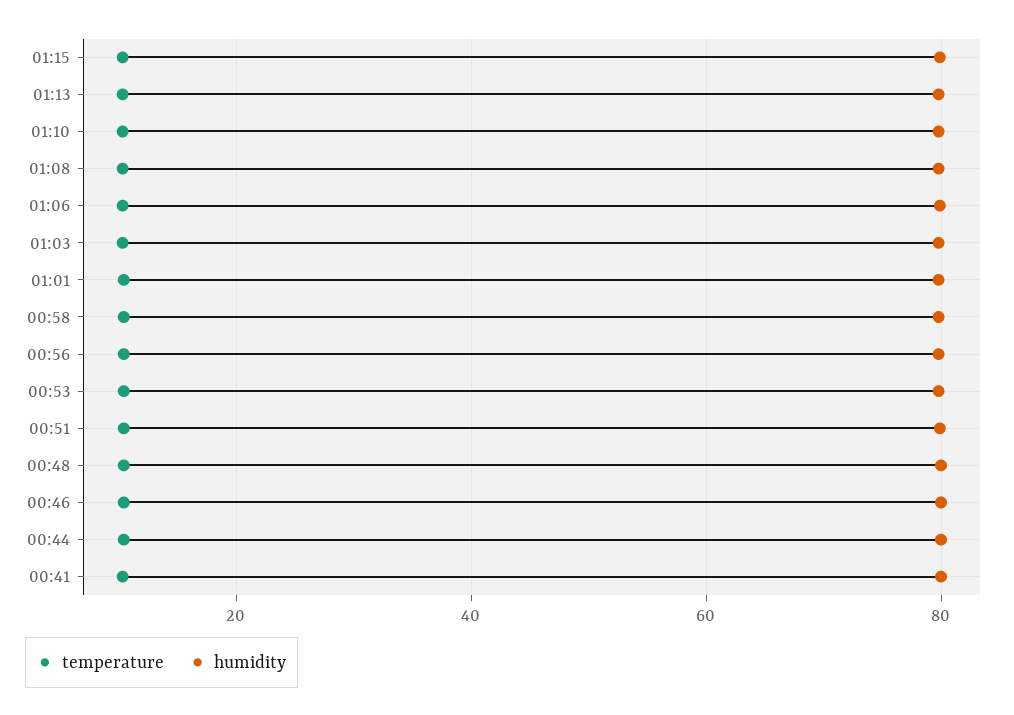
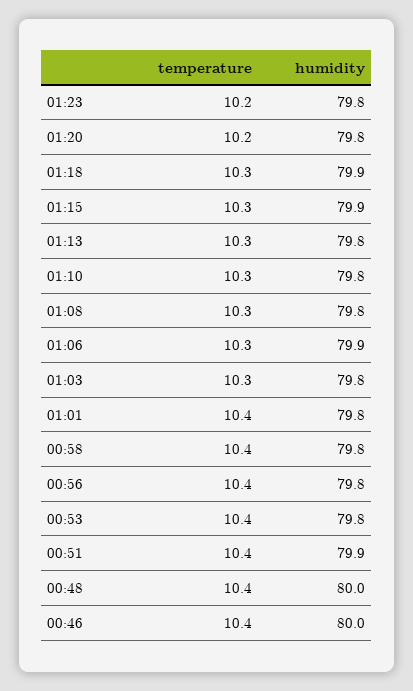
temperature, 00:44: 10 -> none
humidity, 00:44: 80 -> none
temperature, 00:41: 10 -> none
humidity, 00:41: 80 -> none
temperature, 01:23: none -> 10.2
humidity, 01:23: none -> 79.8
temperature, 01:20: none -> 10.2
humidity, 01:20: none -> 79.8
temperature, 01:18: none -> 10.3
humidity, 01:18: none -> 79.9

